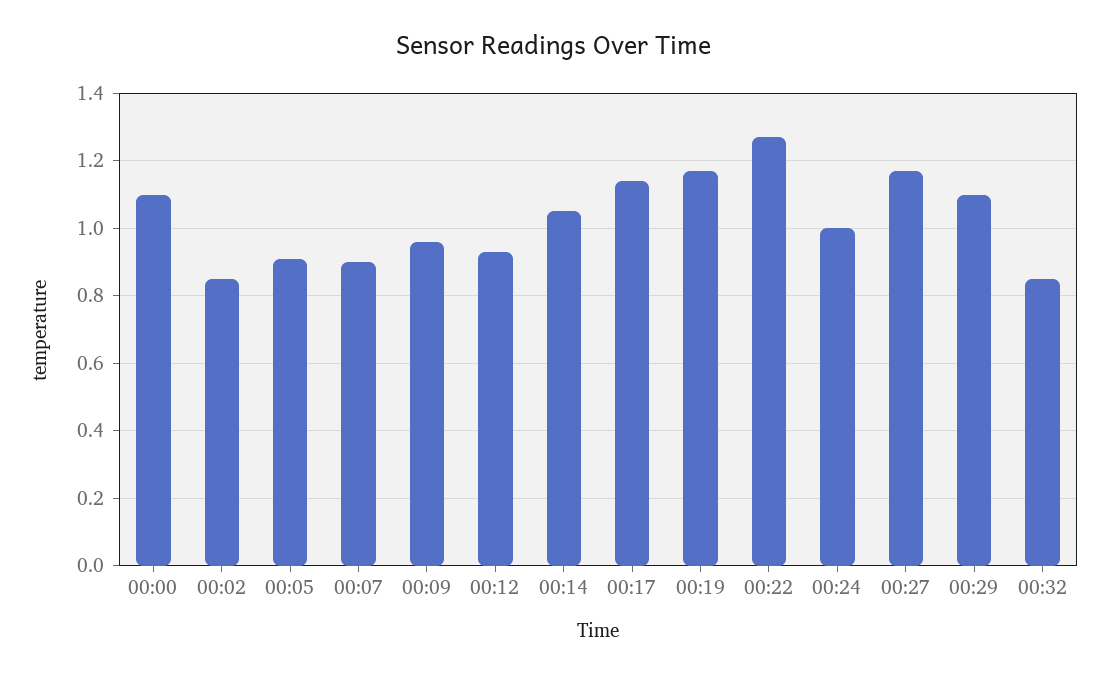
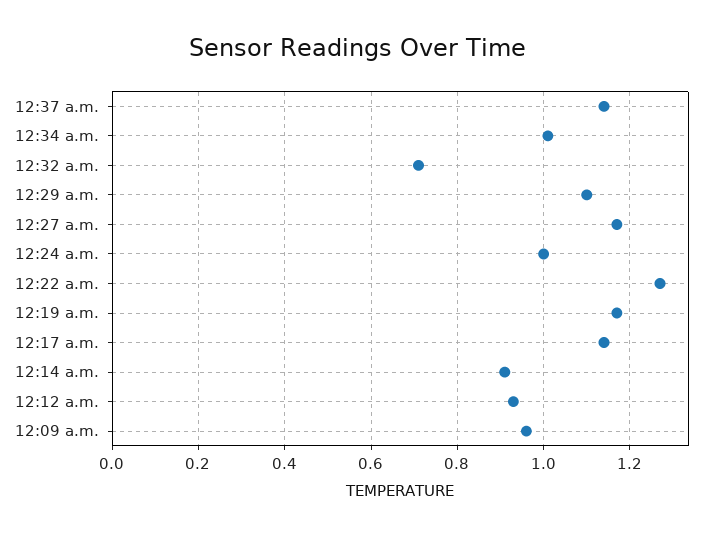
00:00: 1.1 -> none
00:02: 0.85 -> none
00:05: 0.9 -> none
00:07: 0.9 -> none
00:14: 1.05 -> 0.9
00:32: 0.85 -> 0.7
12:37 a.m.: none -> 1.15
12:34 a.m.: none -> 1

